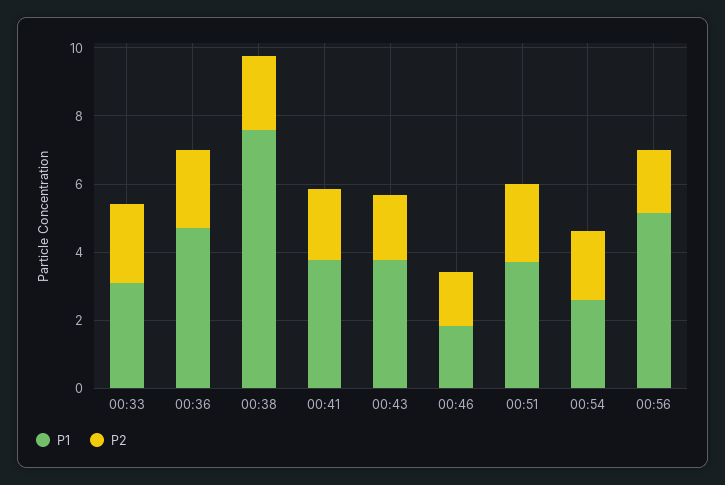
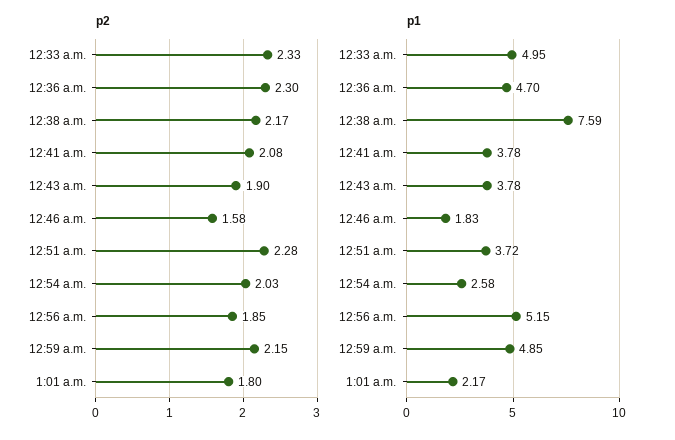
P1, 00:33: 3 -> 4.95
P2, 12:59 a.m.: none -> 2.15
P2, 1:01 a.m.: none -> 1.8
P1, 12:59 a.m.: none -> 4.85
P1, 1:01 a.m.: none -> 2.17

